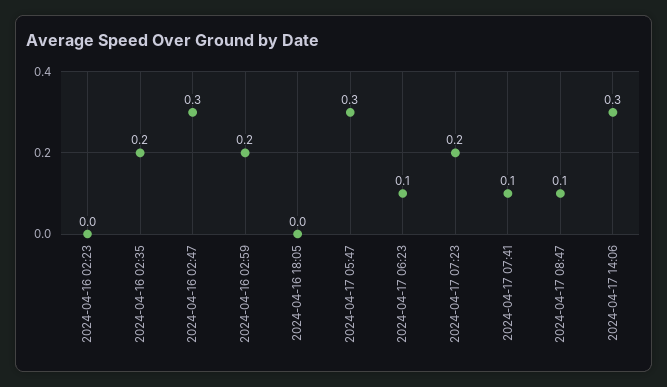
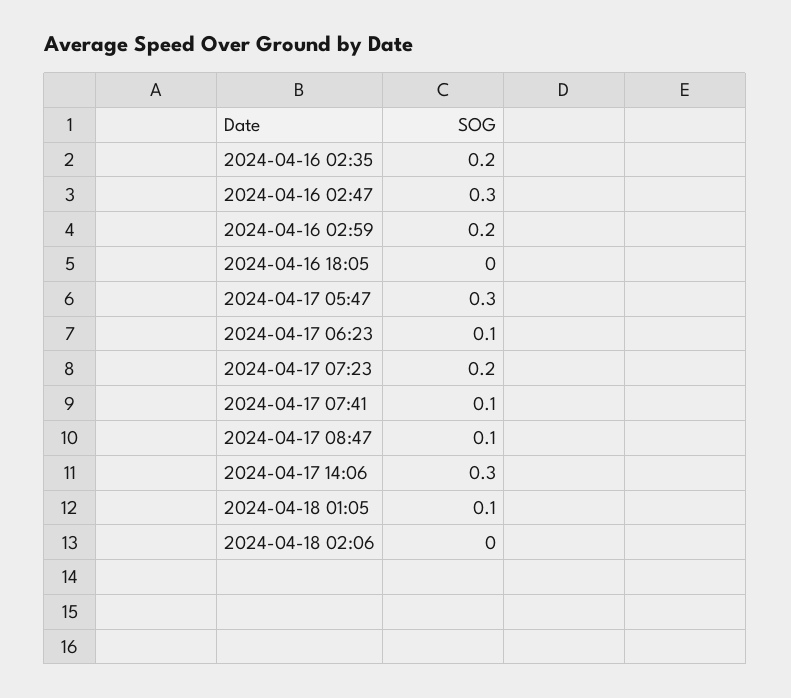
2024-04-16 02:23: 0 -> none
2024-04-18 01:05: none -> 0.1
2024-04-18 02:06: none -> 0

